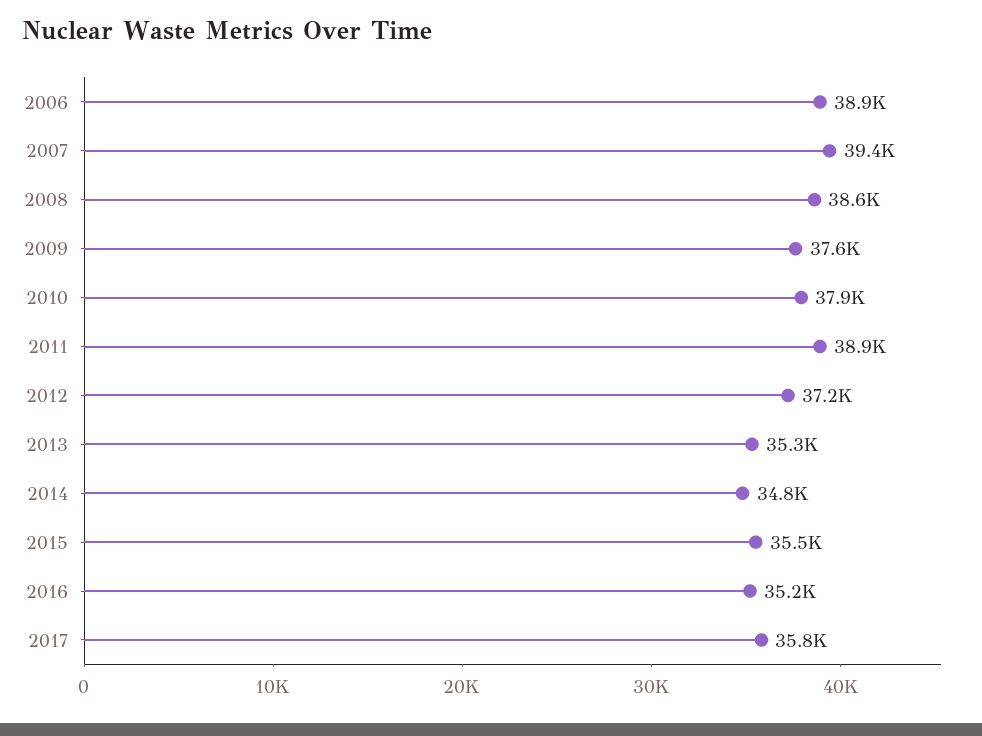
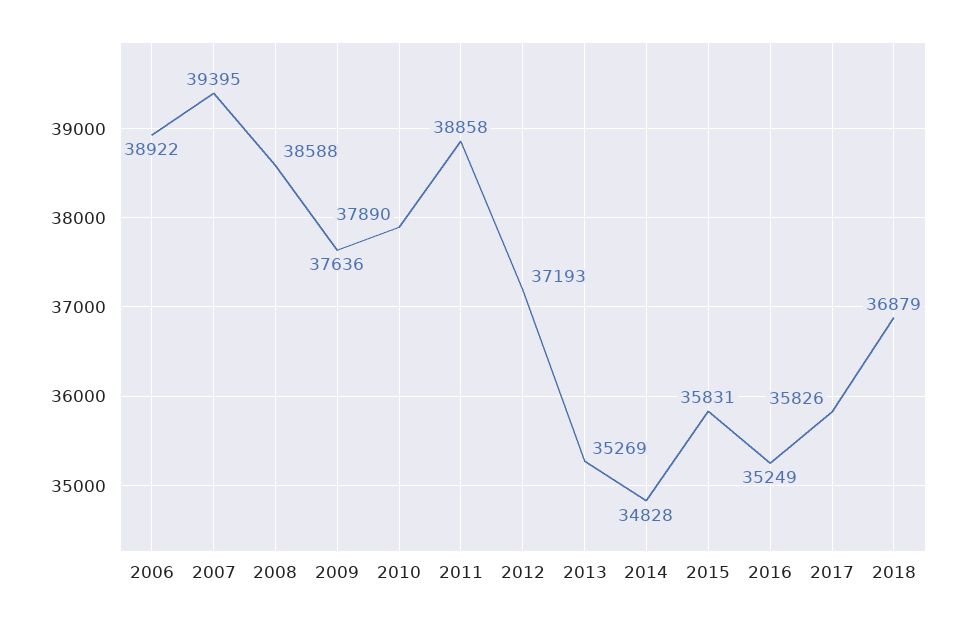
2015: 35500 -> 35831
2018: none -> 36879

